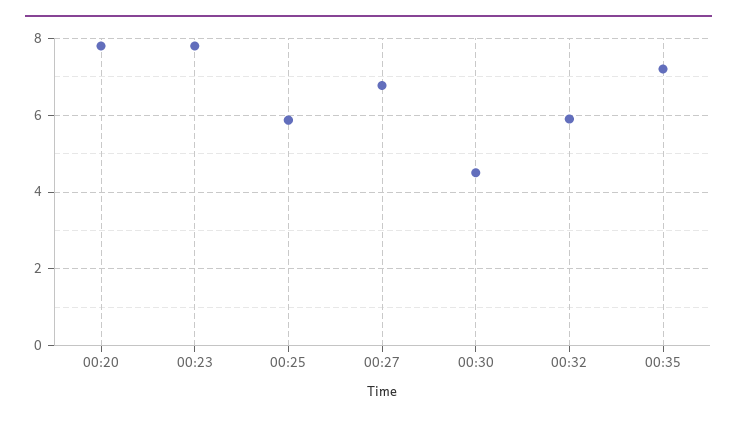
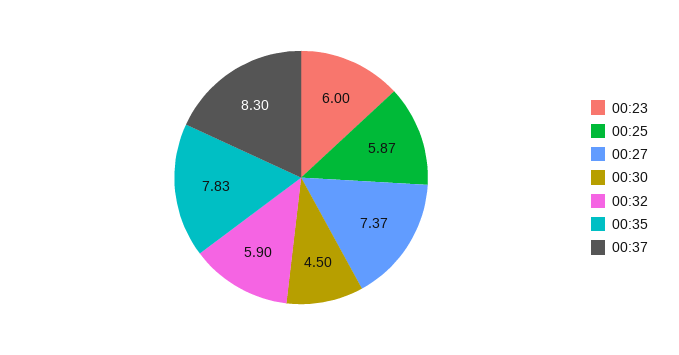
00:20: 7.8 -> none
00:23: 7.8 -> 6
00:27: 6.8 -> 7.37
00:35: 7.2 -> 7.83
00:37: none -> 8.3

